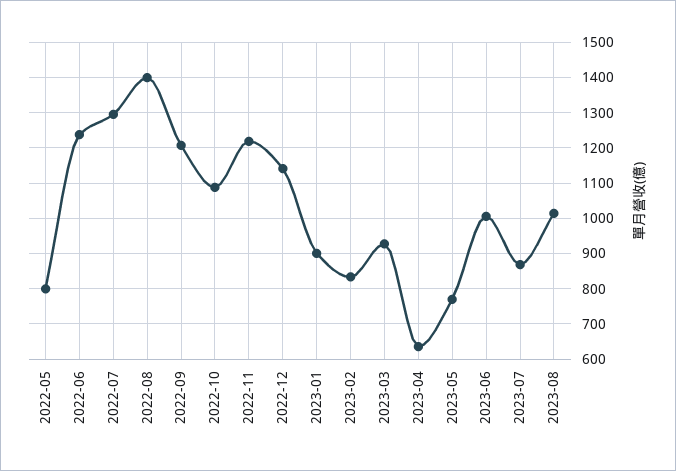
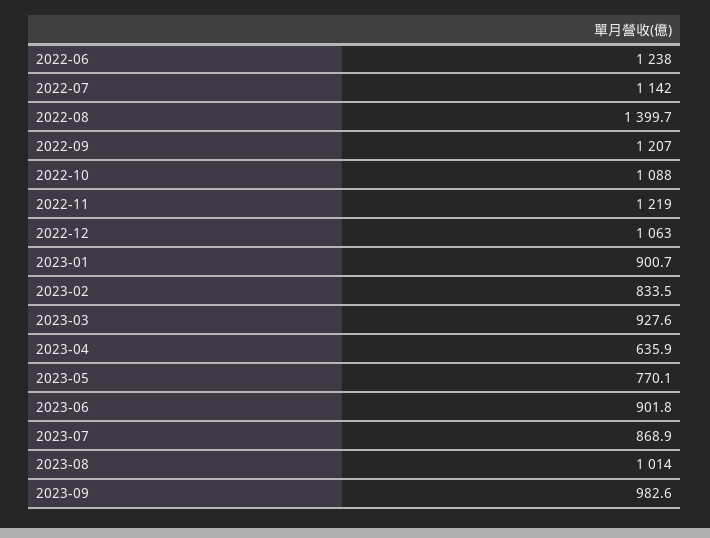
2022-05: 800 -> none
2022-07: 1300 -> 1142
2022-12: 1140 -> 1063
2023-06: 1000 -> 901.8
2023-09: none -> 982.6

